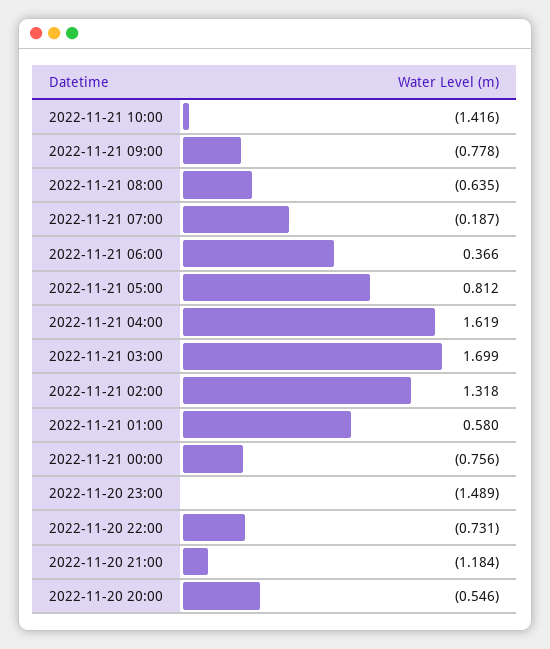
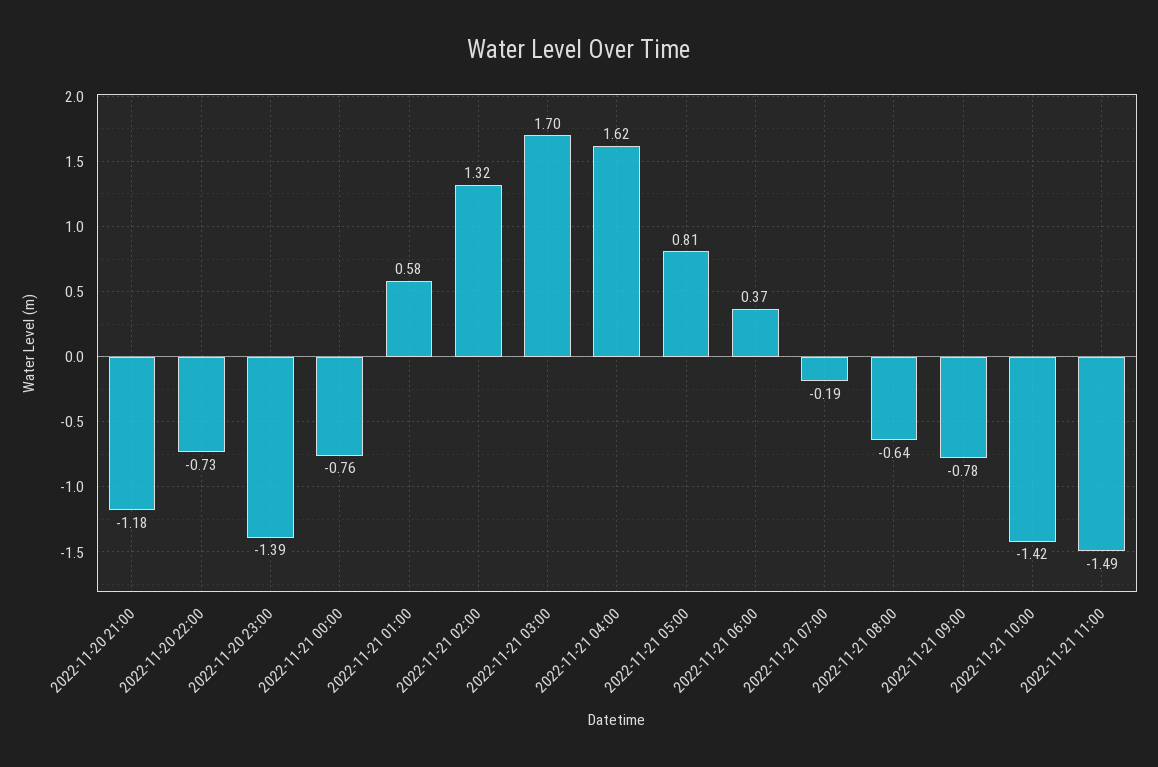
2022-11-20 23:00: -1.489 -> -1.39
2022-11-20 20:00: -0.546 -> none
2022-11-21 11:00: none -> -1.49

